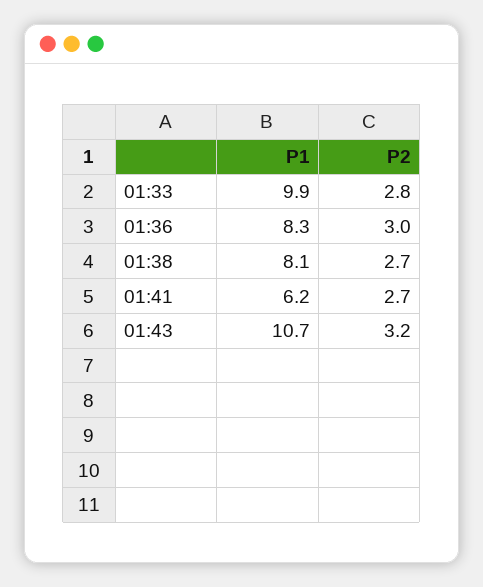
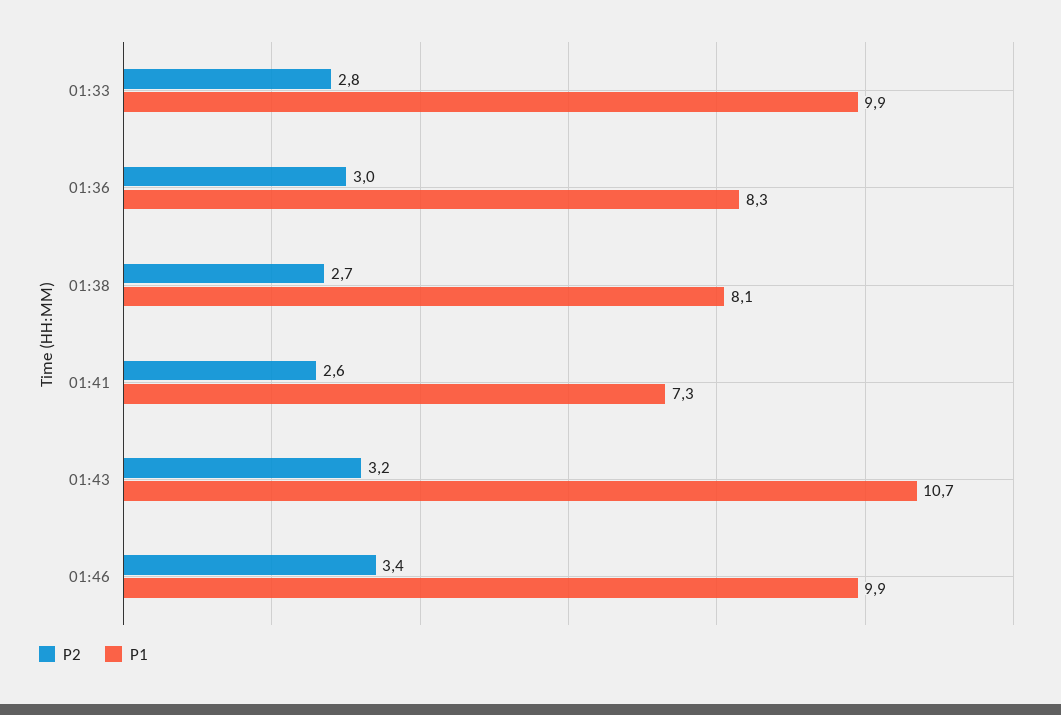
P1, 01:41: 6.2 -> 7.3
P2, 01:41: 2.7 -> 2.6
P2, 01:46: none -> 3.4
P1, 01:46: none -> 9.9

